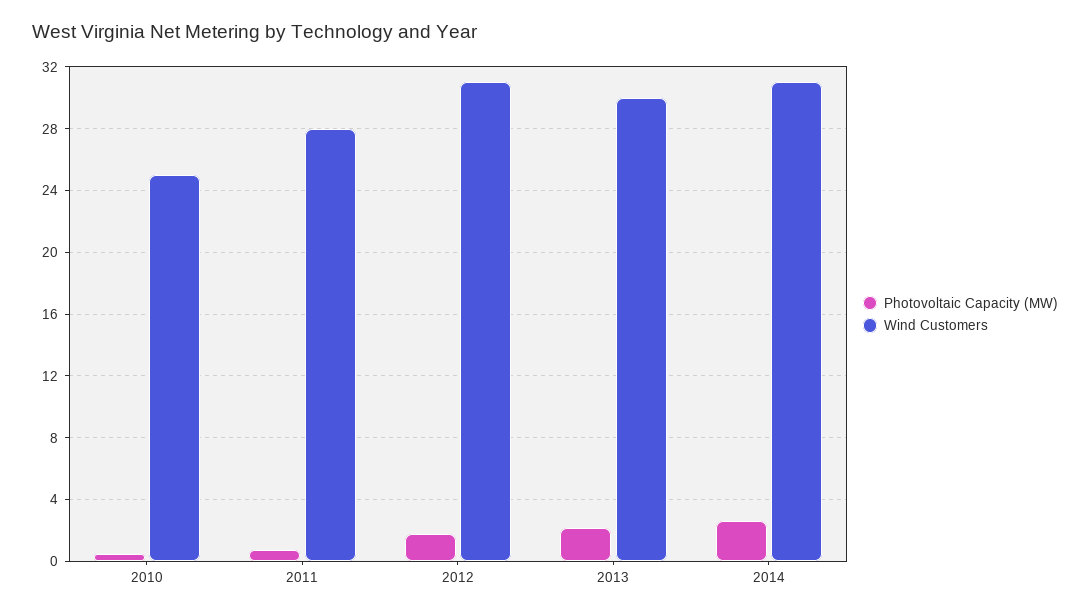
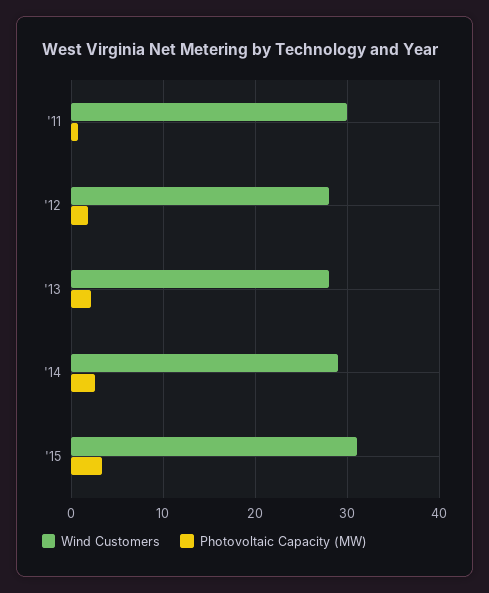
Photovoltaic Capacity (MW), 2010: 0.5 -> none
Wind Customers, 2010: 25 -> none
Wind Customers, 2011: 28 -> 30
Wind Customers, 2012: 31 -> 28
Wind Customers, 2013: 30 -> 28
Wind Customers, 2014: 31 -> 29
Wind Customers, '15: none -> 31
Photovoltaic Capacity (MW), '15: none -> 3

